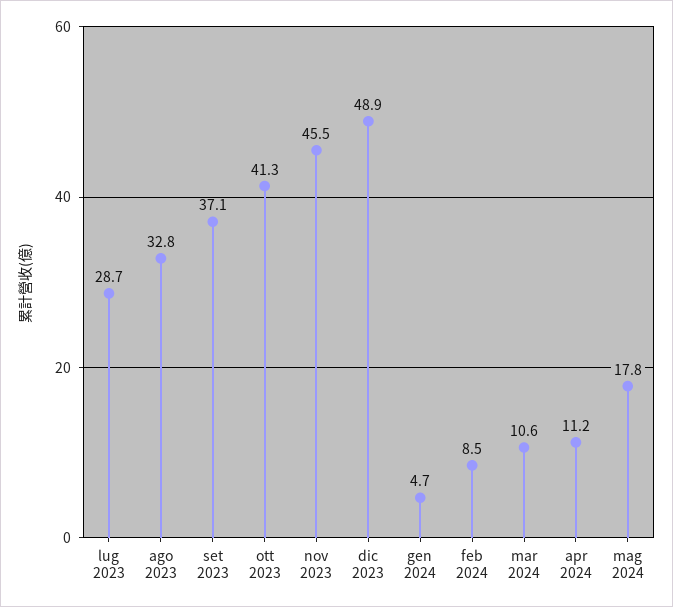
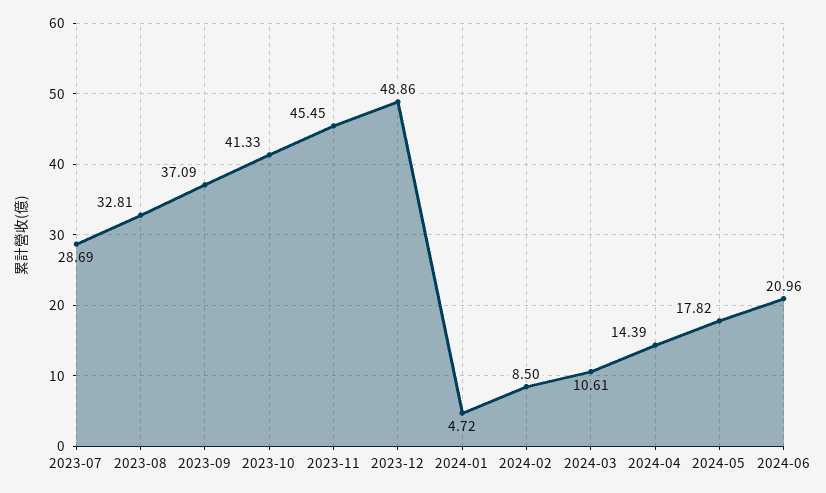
apr 2024: 11.2 -> 14.39
2024-06: none -> 20.96

